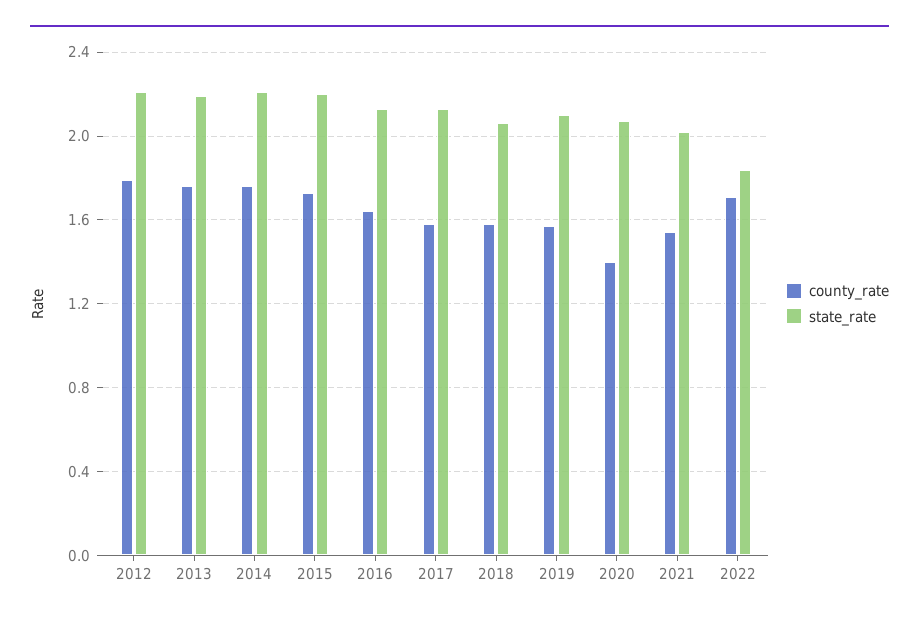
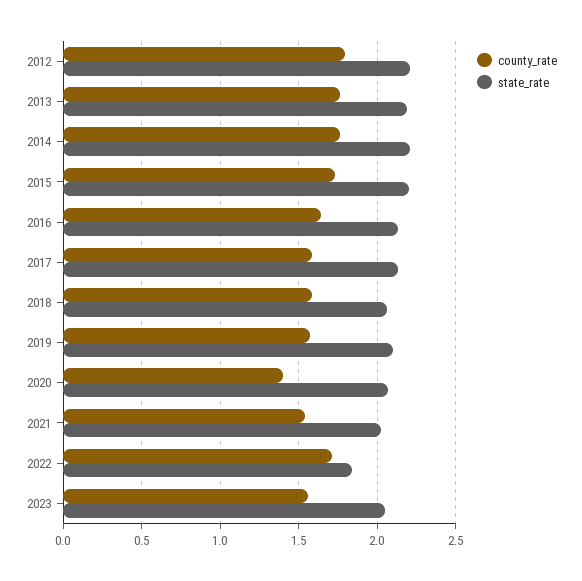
county_rate, 2023: none -> 1.55
state_rate, 2023: none -> 2.05

